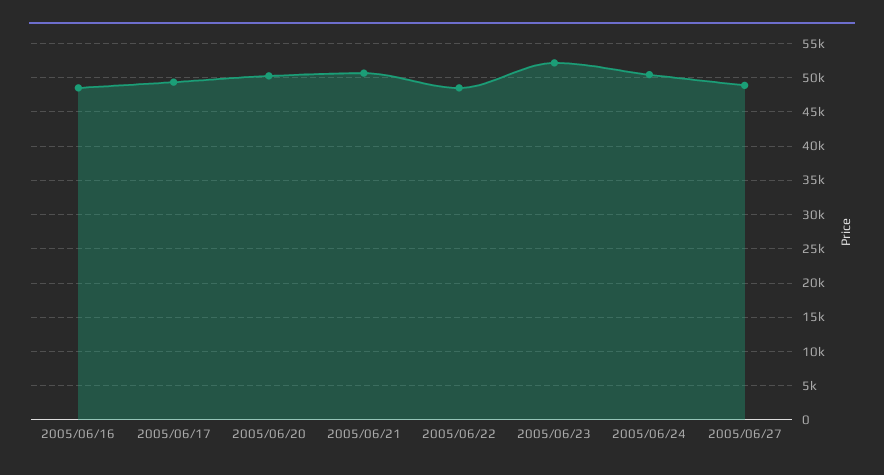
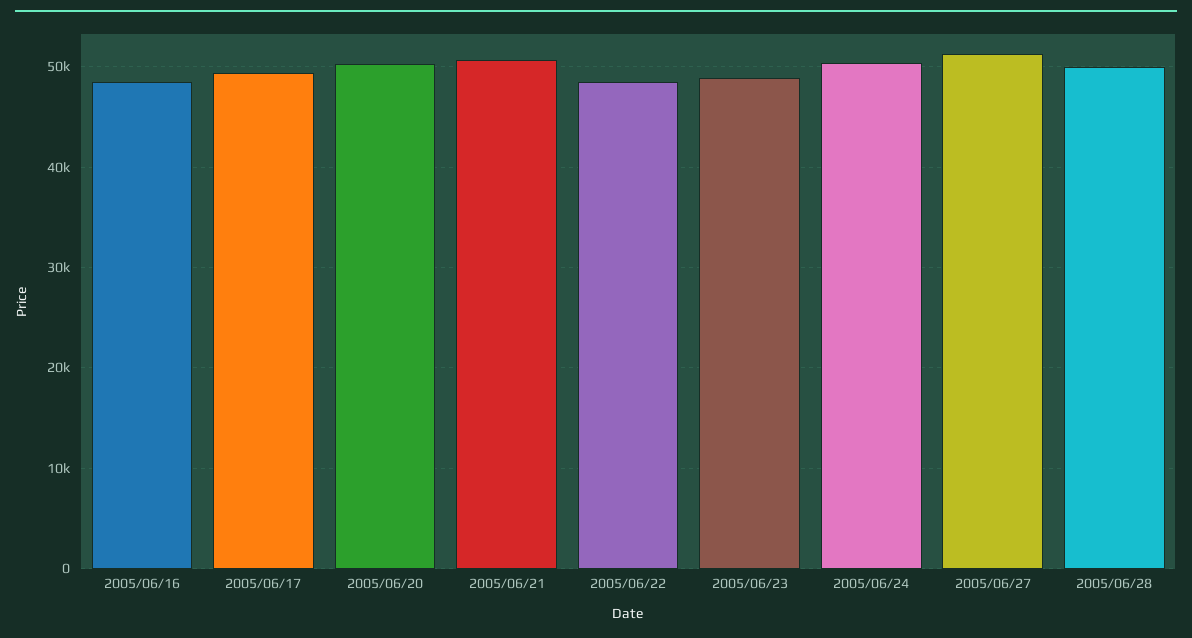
2005/06/23: 52000 -> 49000
2005/06/27: 49000 -> 51000
2005/06/28: none -> 50000

